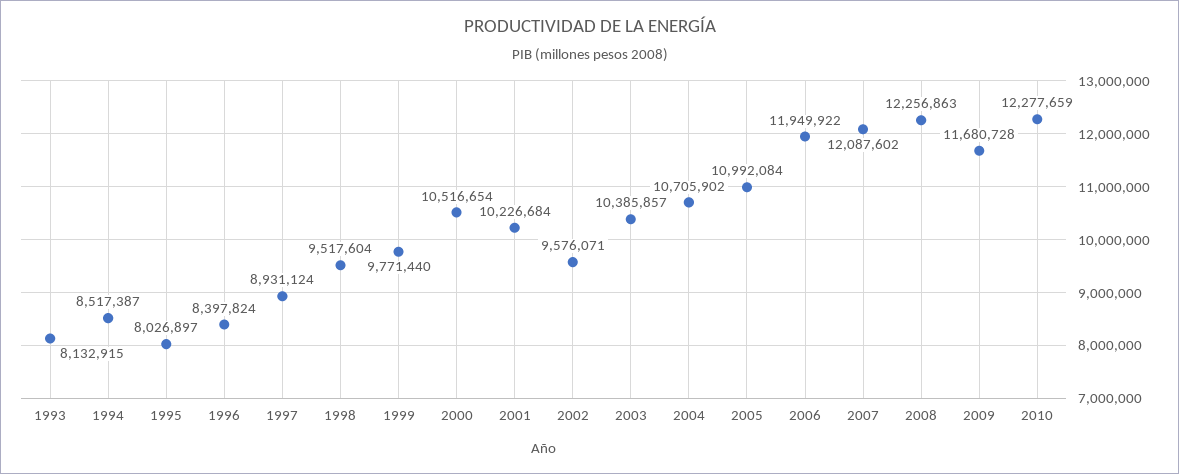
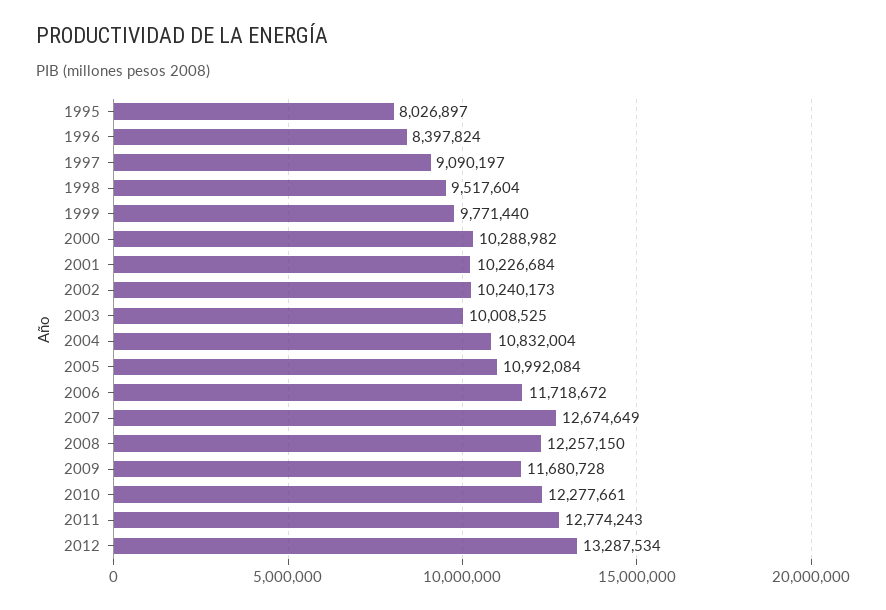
1993: 8132915 -> none
1994: 8517387 -> none
1997: 8931124 -> 9090197
2000: 10516654 -> 10288982
2002: 9576071 -> 10240173
2003: 10385857 -> 10008525
2004: 10705902 -> 10832004
2006: 11949922 -> 11718672
2007: 12087602 -> 12674649
2008: 12256863 -> 12257150
2010: 12277659 -> 12277661
2011: none -> 12774243
2012: none -> 13287534

